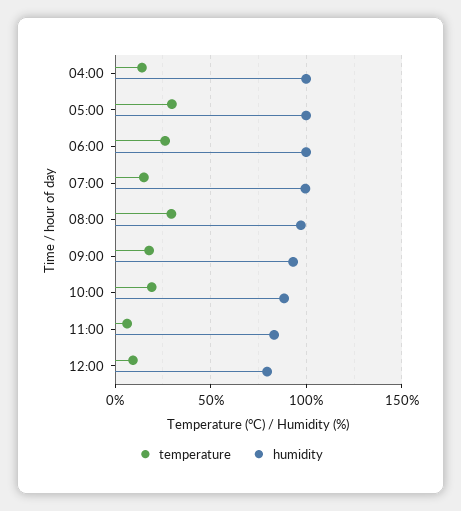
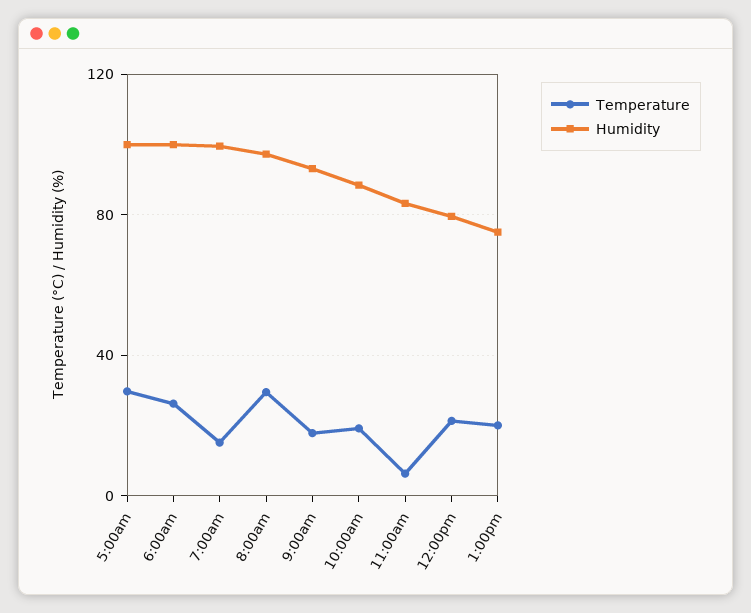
temperature, 04:00: 15 -> none
humidity, 04:00: 100 -> none
temperature, 12:00: 10 -> 20
temperature, 1:00pm: none -> 20
humidity, 1:00pm: none -> 75

